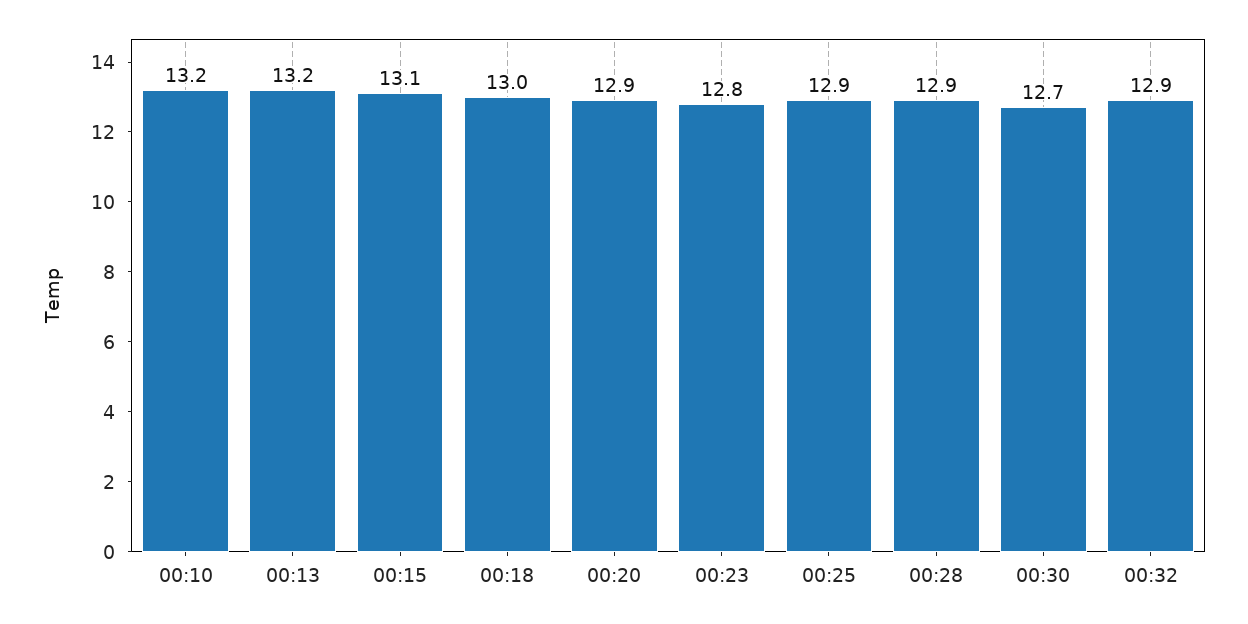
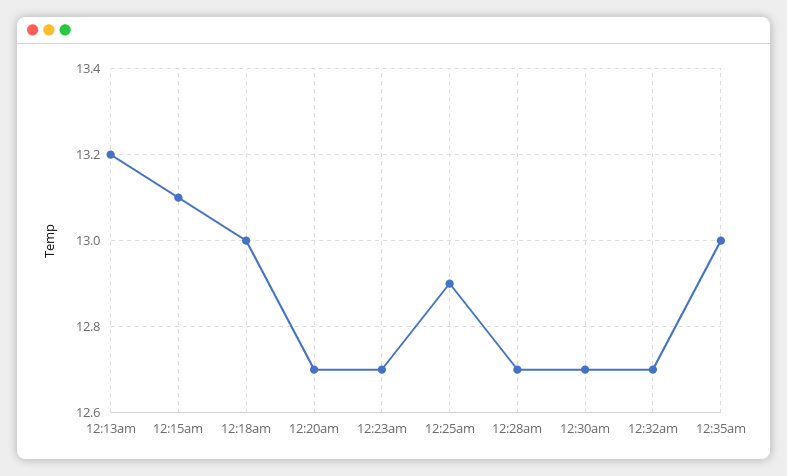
00:10: 13.2 -> none
00:20: 12.9 -> 12.7
00:23: 12.8 -> 12.7
00:28: 12.9 -> 12.7
00:32: 12.9 -> 12.7
12:35am: none -> 13

